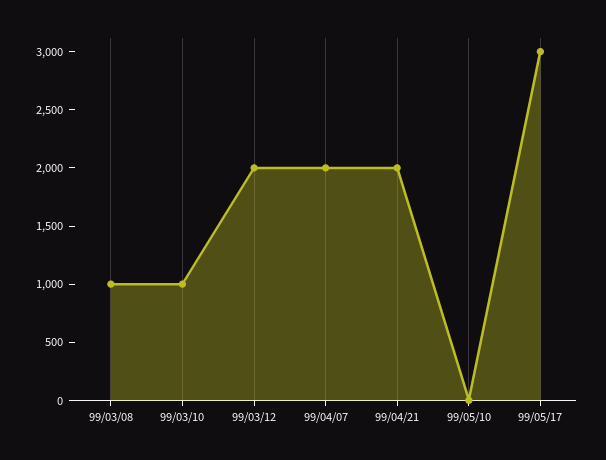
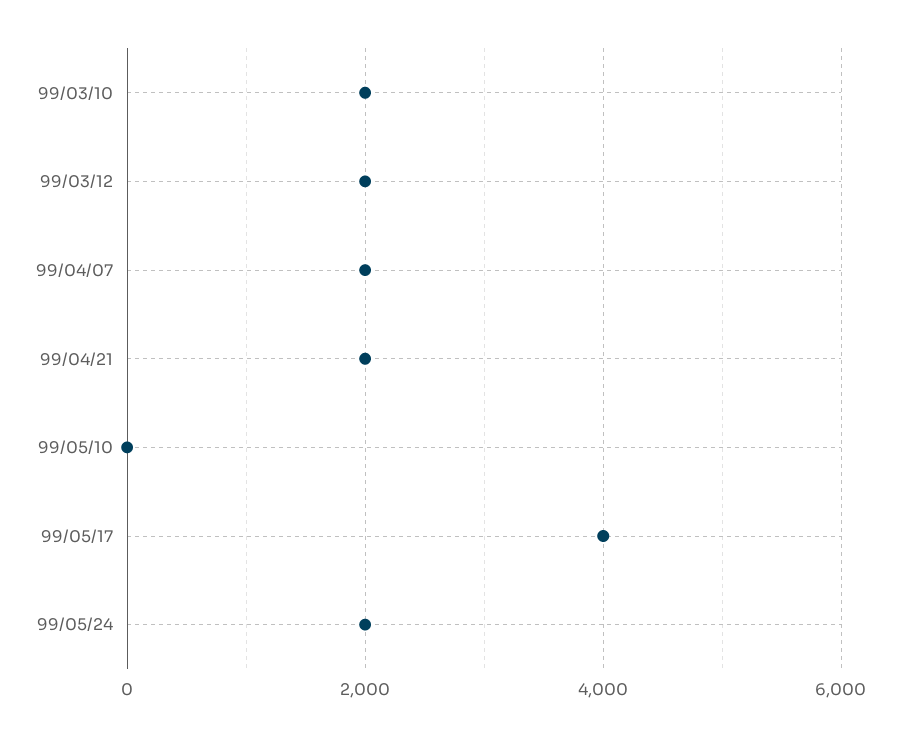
99/03/08: 1000 -> none
99/03/10: 1000 -> 2000
99/05/17: 3000 -> 4000
99/05/24: none -> 2000

